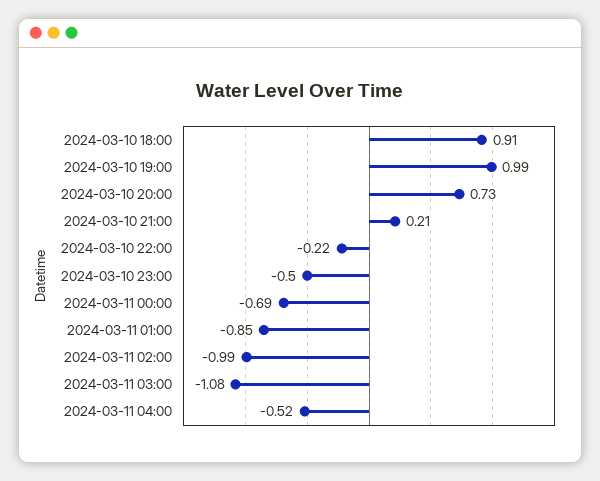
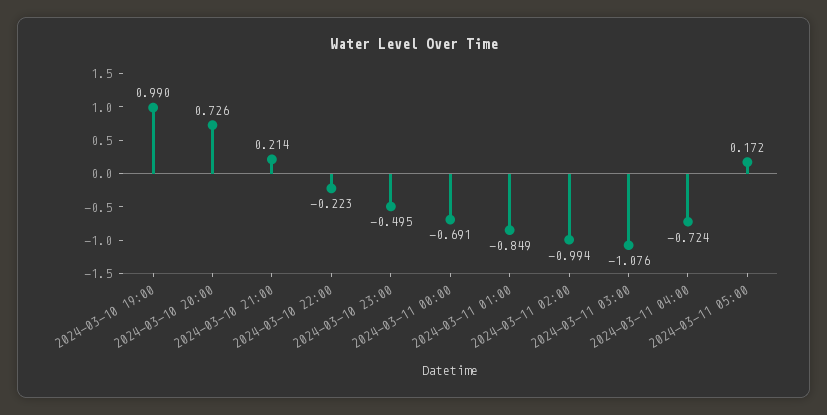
2024-03-10 18:00: 0.91 -> none
2024-03-11 04:00: -0.52 -> -0.724
2024-03-11 05:00: none -> 0.172

